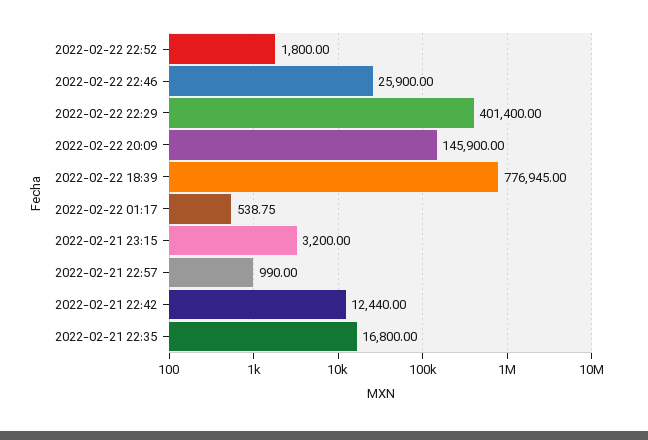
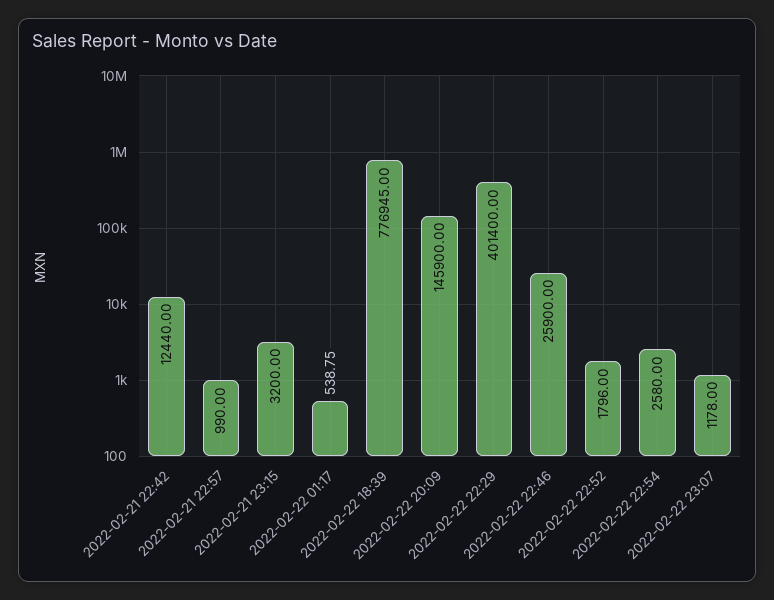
2022-02-22 22:52: 1800 -> 1796
2022-02-21 22:35: 16800 -> none
2022-02-22 22:54: none -> 2580
2022-02-22 23:07: none -> 1178

